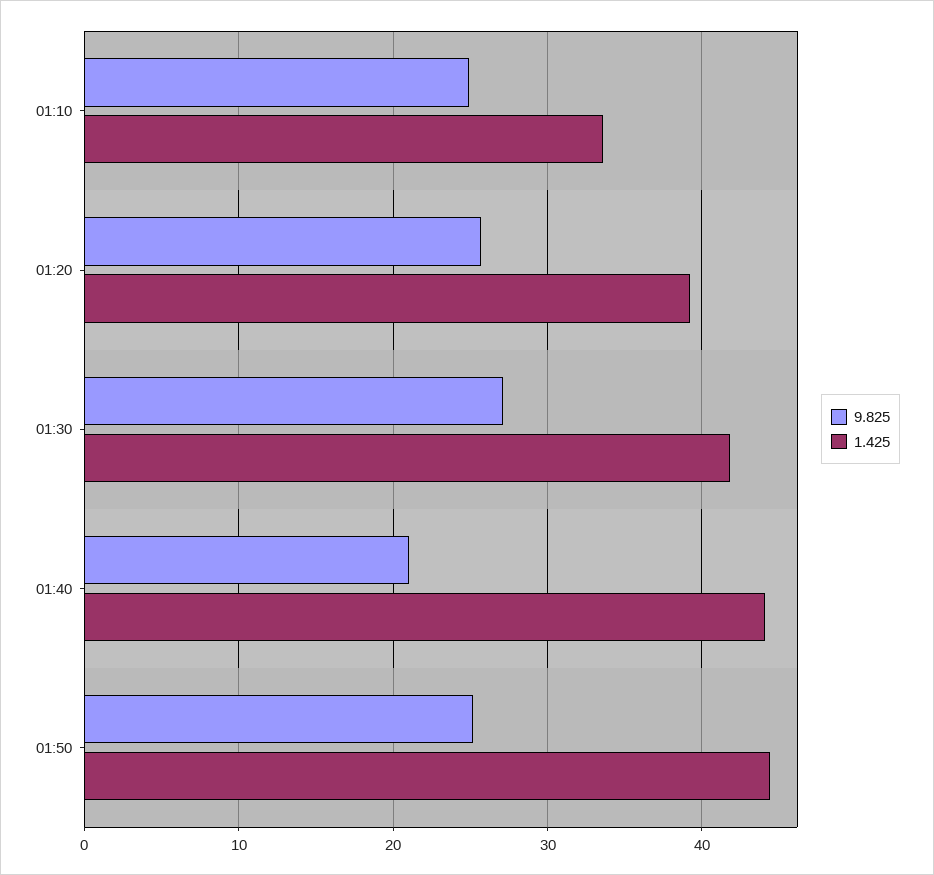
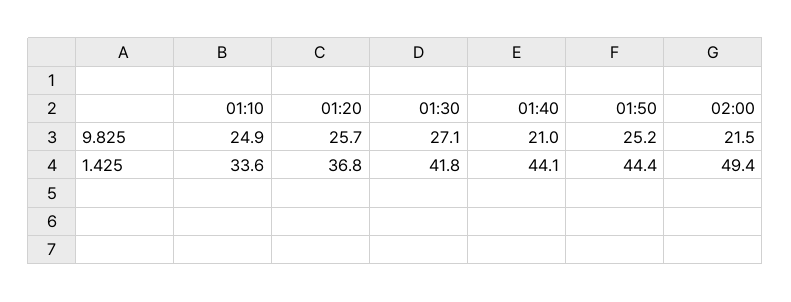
1.425, 01:20: 39 -> 36.8
9.825, 02:00: none -> 21.5
1.425, 02:00: none -> 49.4

